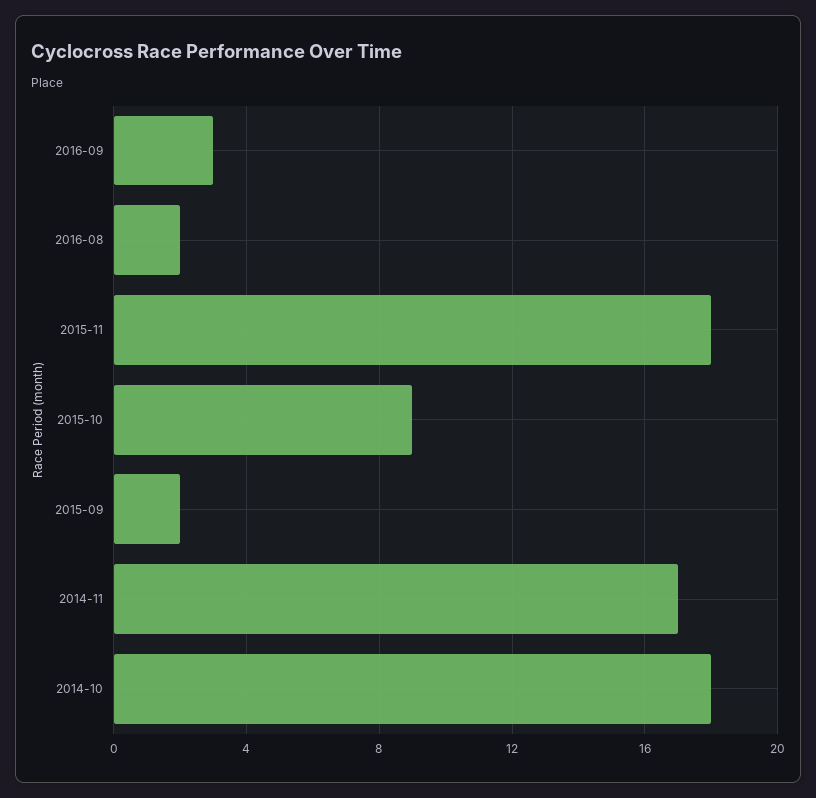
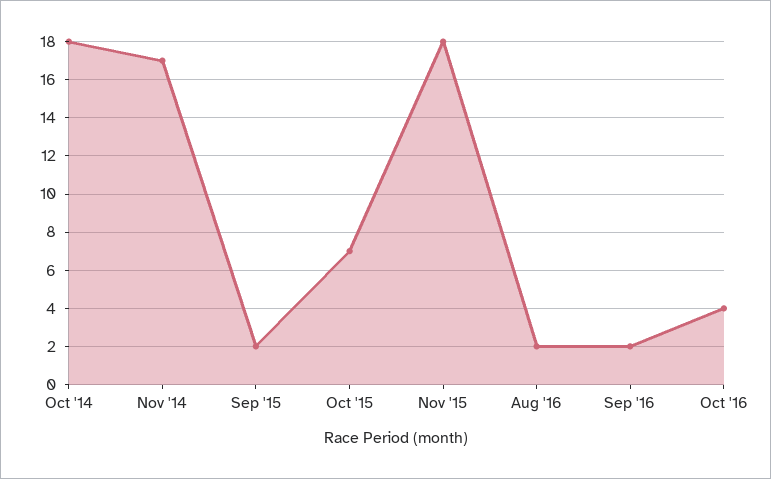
2016-09: 3 -> 2
2015-10: 9 -> 7
Oct '16: none -> 4

